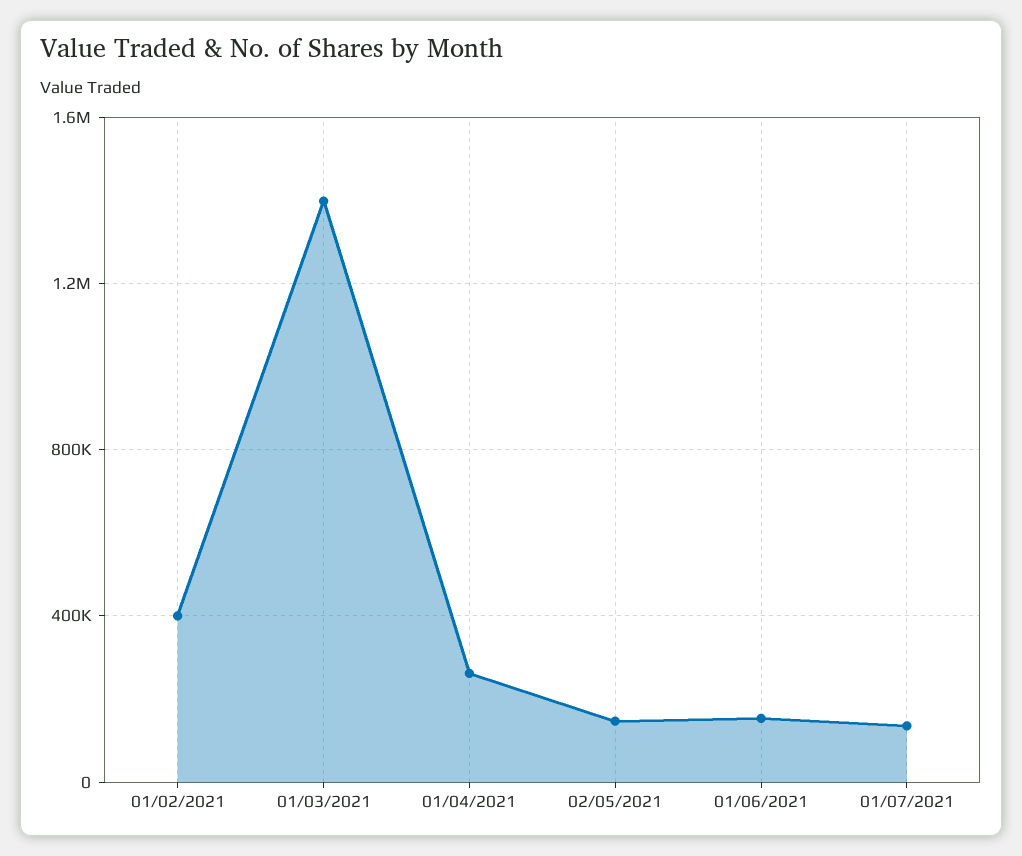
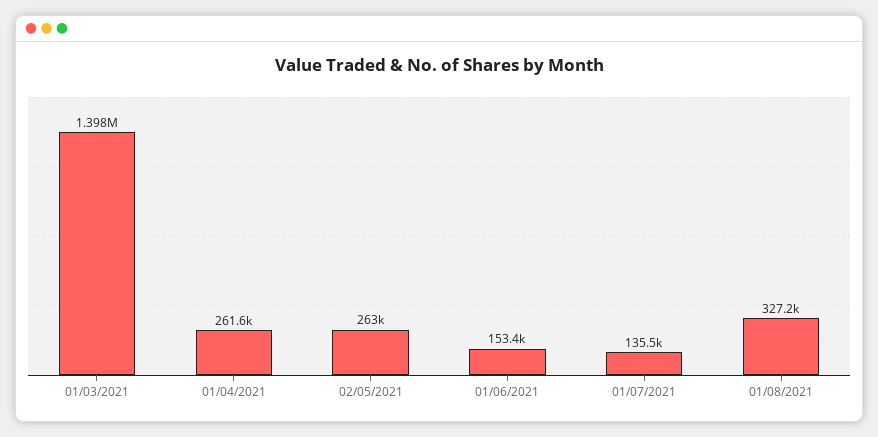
01/02/2021: 400000 -> none
02/05/2021: 150000 -> 263000
01/08/2021: none -> 327200

